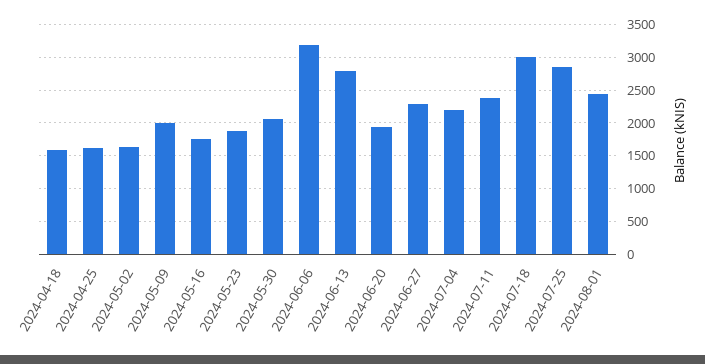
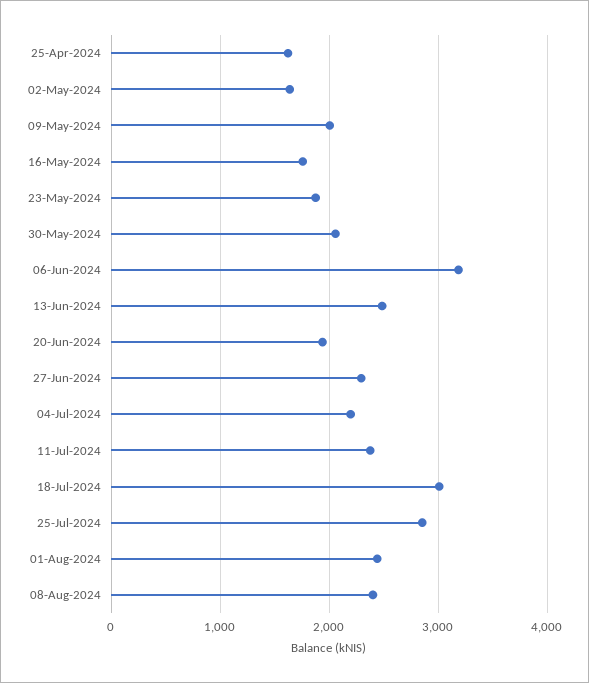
2024-04-18: 1600 -> none
2024-06-13: 2800 -> 2500
08-Aug-2024: none -> 2400

